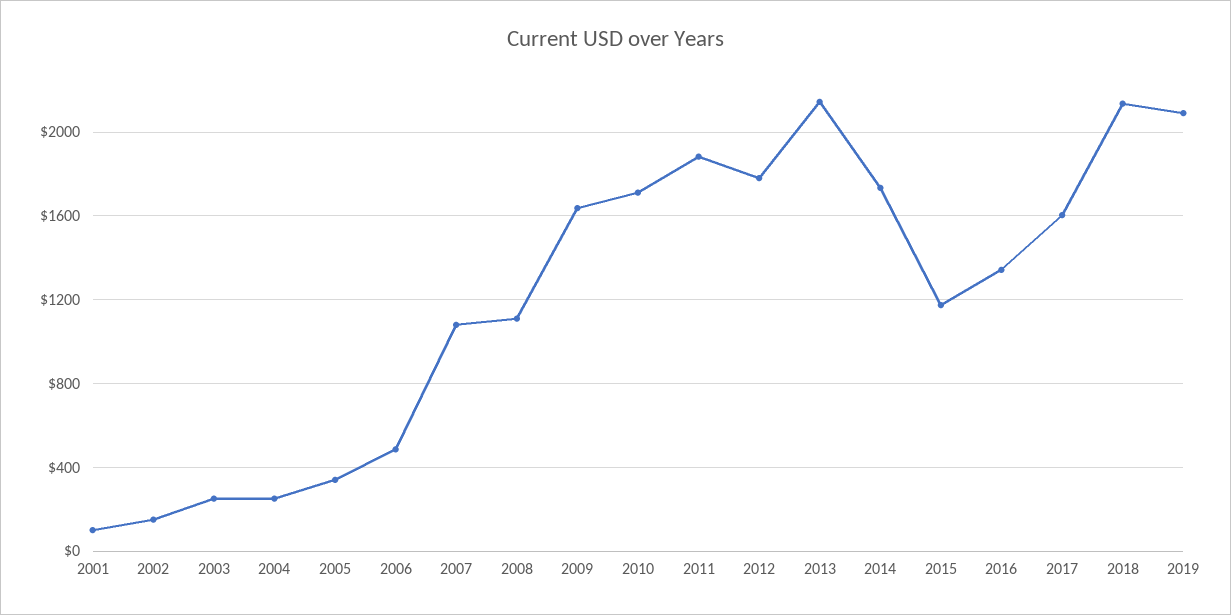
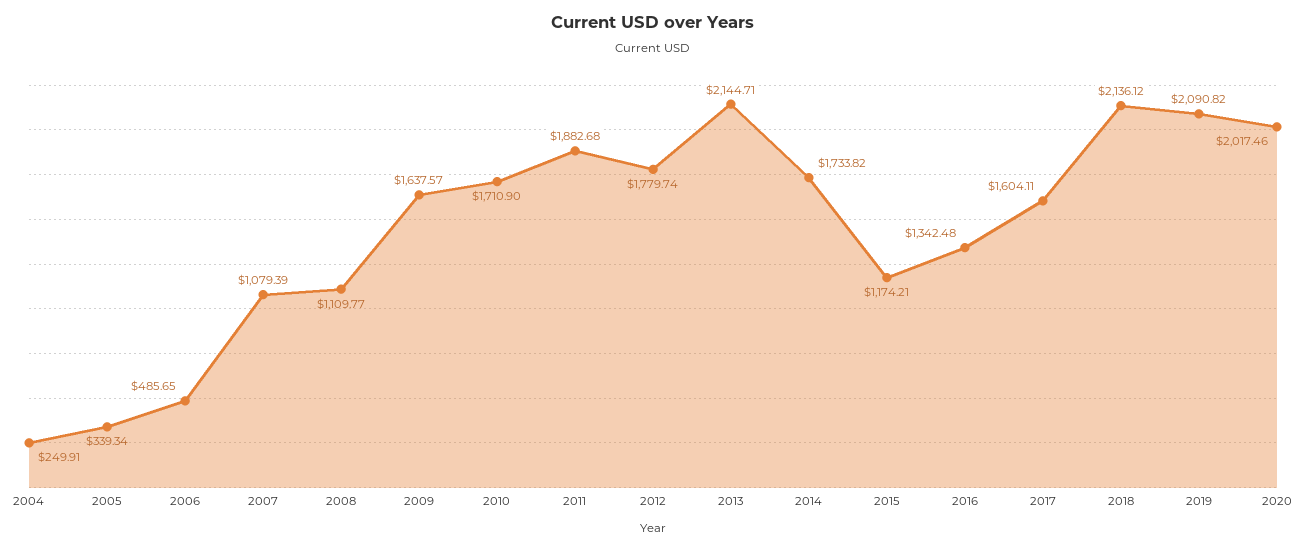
2001: 100 -> none
2002: 150 -> none
2003: 250 -> none
2020: none -> 2017.46

